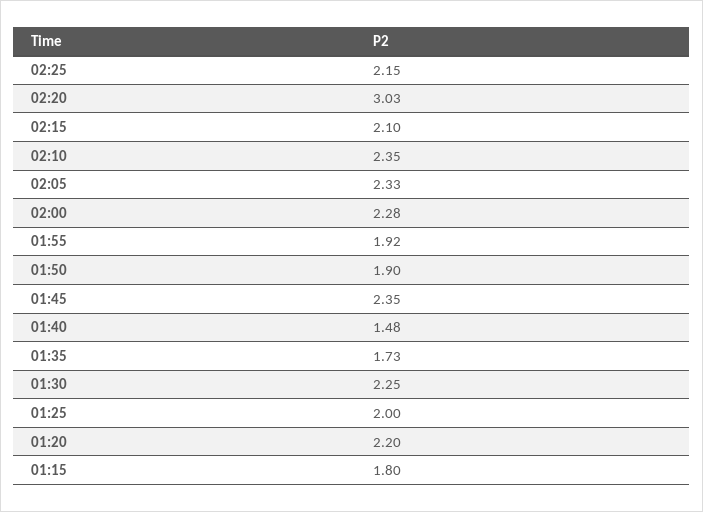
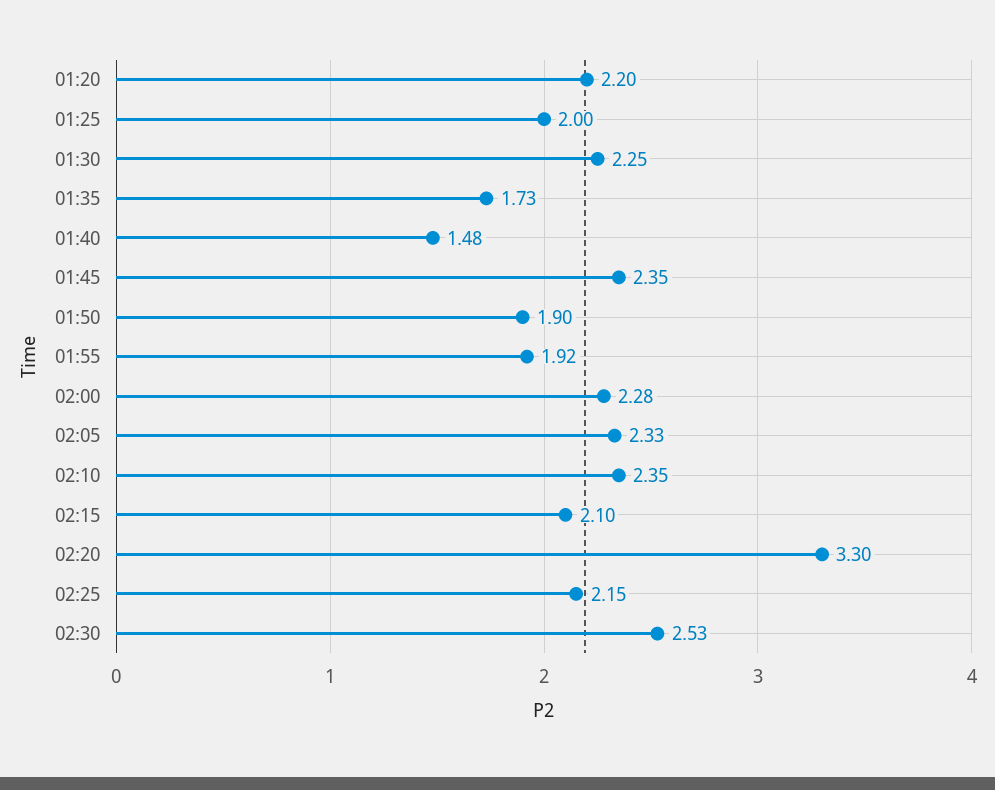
02:20: 3.03 -> 3.3
01:15: 1.8 -> none
02:30: none -> 2.53

